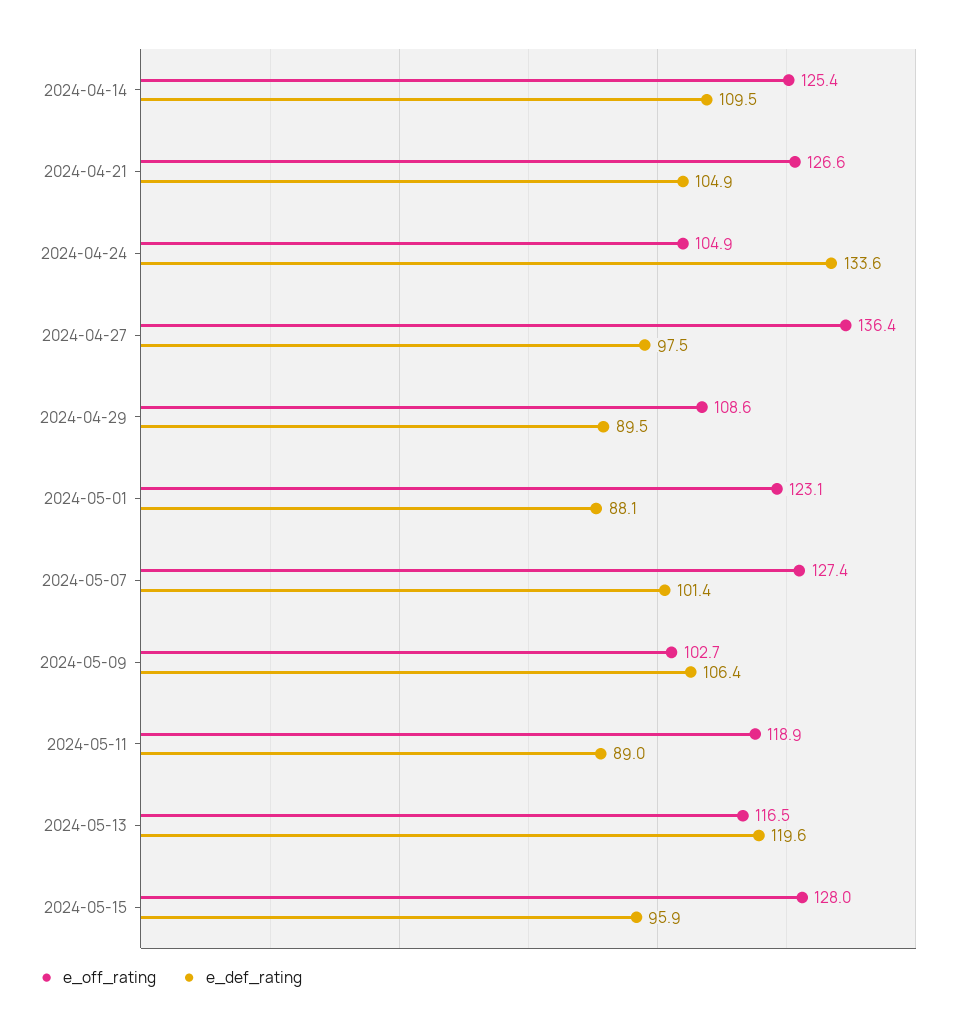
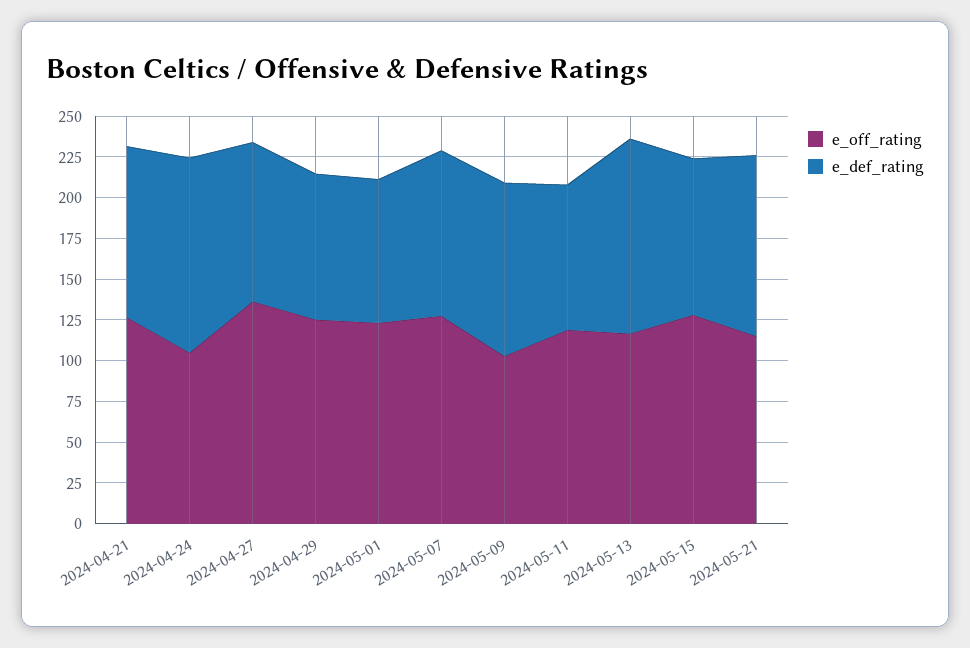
e_off_rating, 2024-04-14: 125.4 -> none
e_def_rating, 2024-04-14: 109.5 -> none
e_def_rating, 2024-04-24: 133.6 -> 120
e_off_rating, 2024-04-29: 108.6 -> 125
e_off_rating, 2024-05-21: none -> 115
e_def_rating, 2024-05-21: none -> 110

